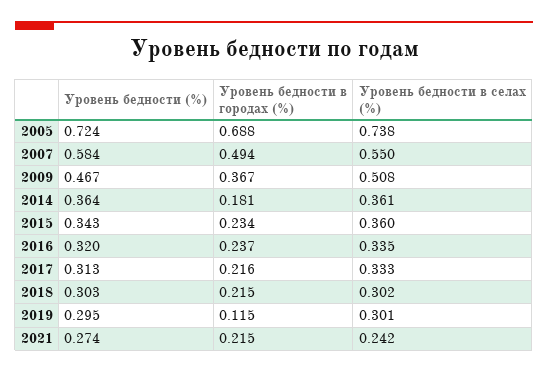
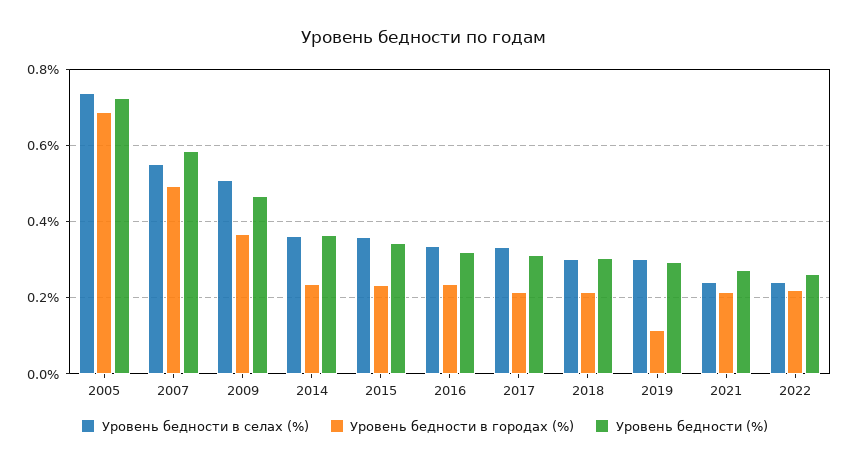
Уровень бедности в городах (%), 2014: 0.181 -> 0.24
Уровень бедности в селах (%), 2022: none -> 0.24
Уровень бедности в городах (%), 2022: none -> 0.22
Уровень бедности (%), 2022: none -> 0.26

